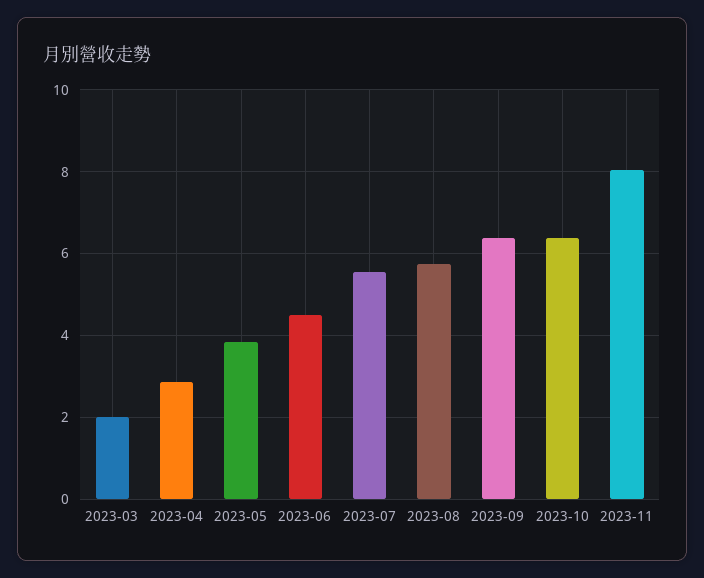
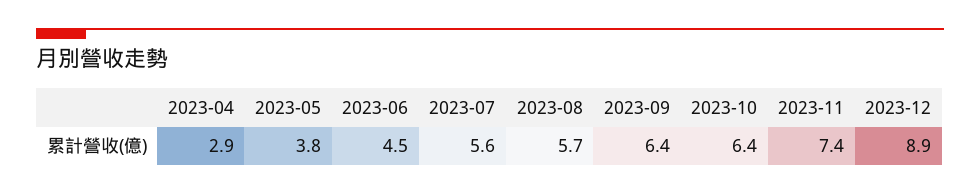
2023-03: 2 -> none
2023-11: 8 -> 7.4
2023-12: none -> 8.9

